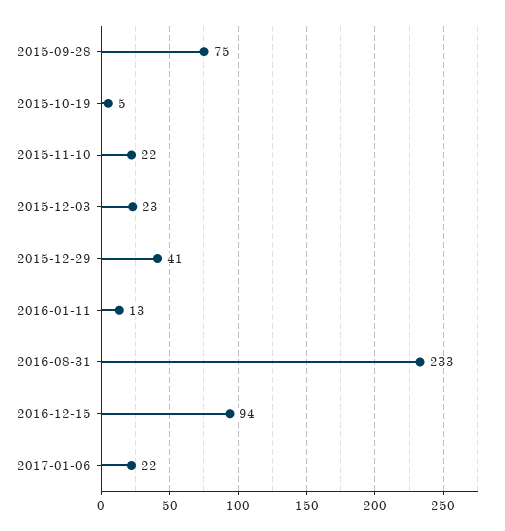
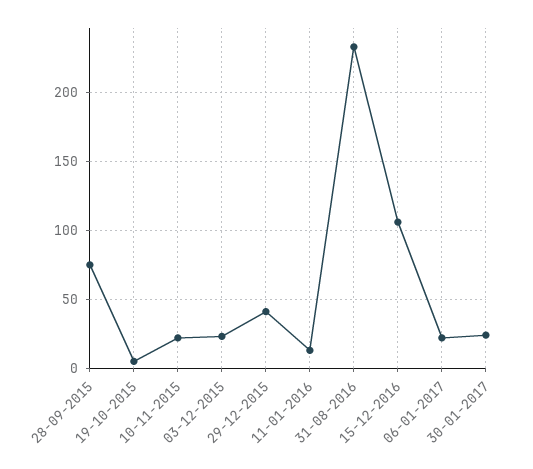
2016-12-15: 94 -> 105
30-01-2017: none -> 25

